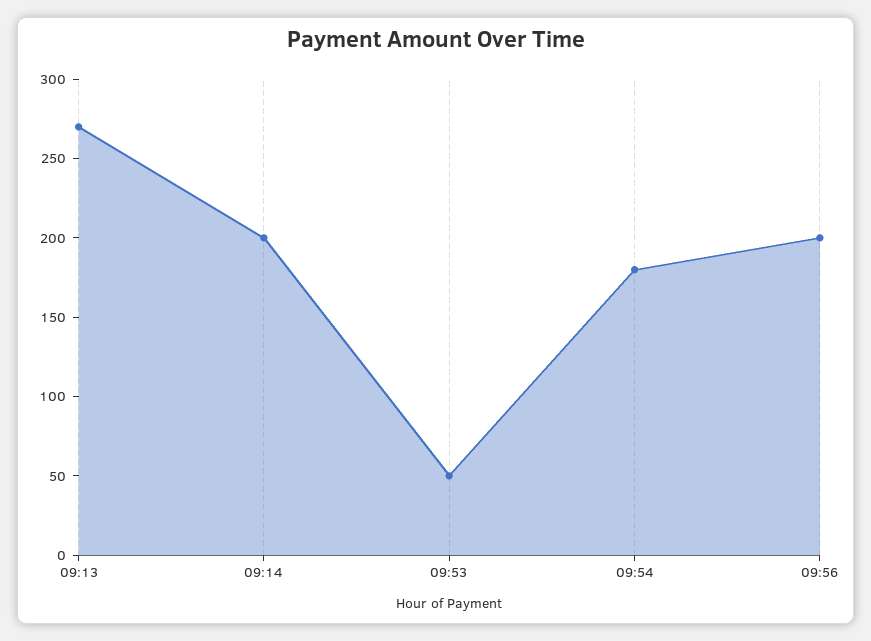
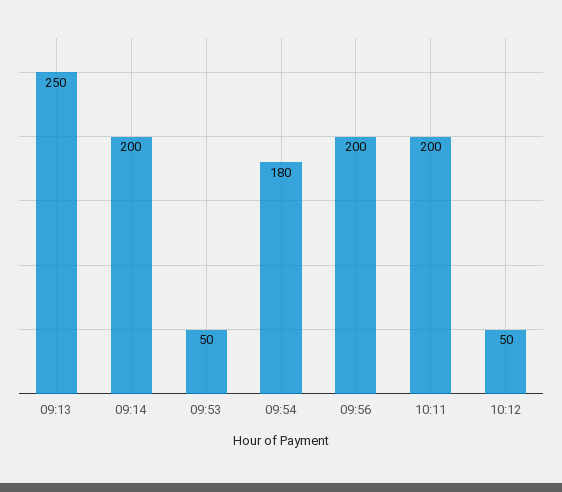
09:13: 270 -> 250
10:11: none -> 200
10:12: none -> 50

